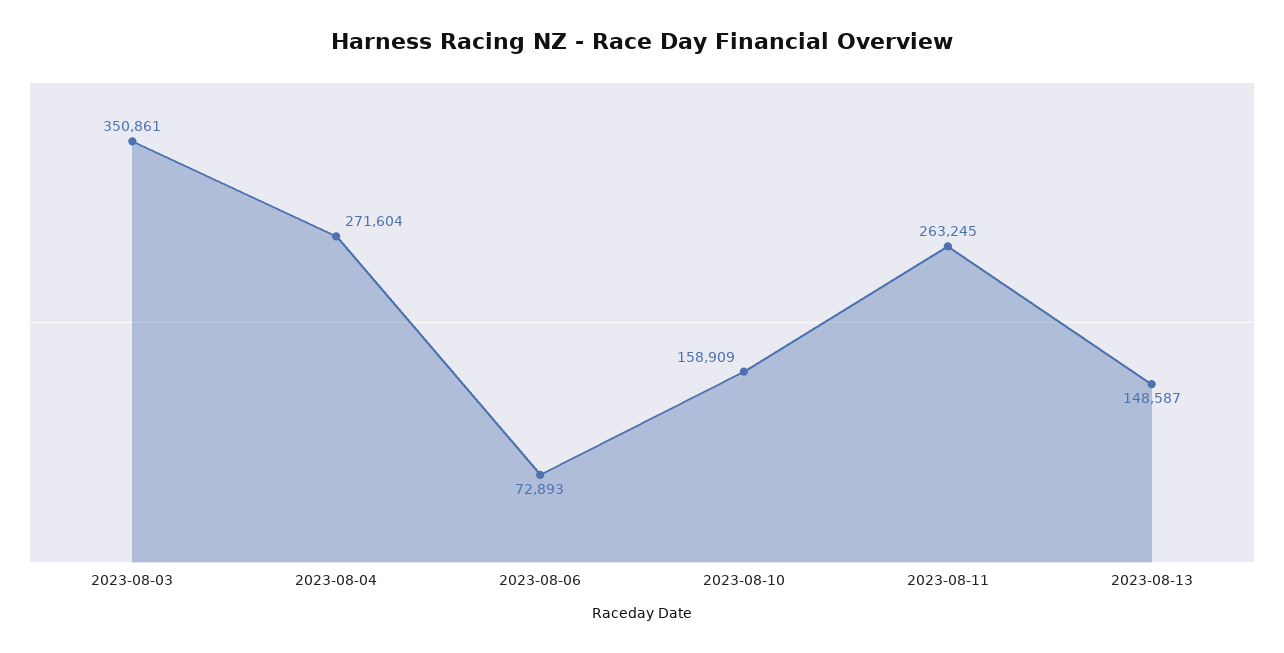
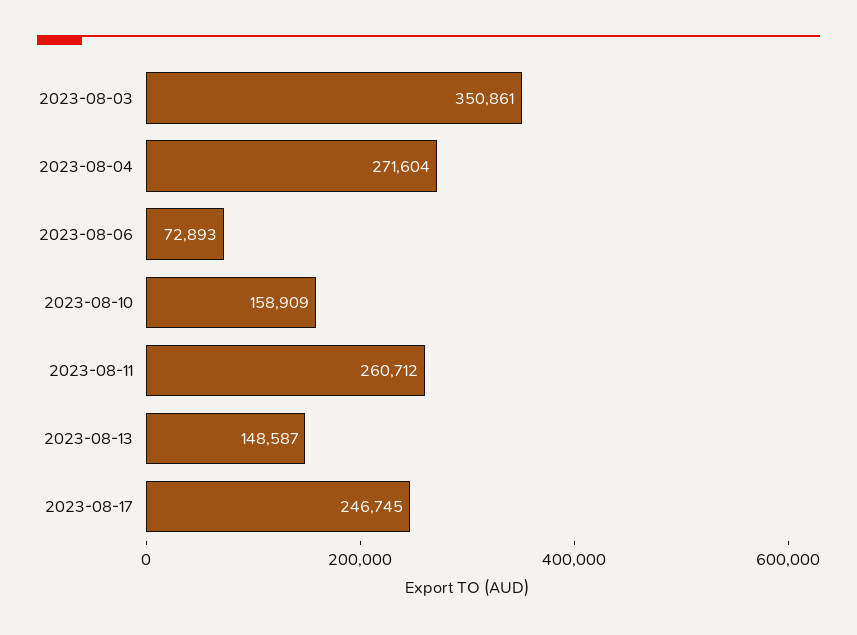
2023-08-11: 263245 -> 260712
2023-08-17: none -> 246745

